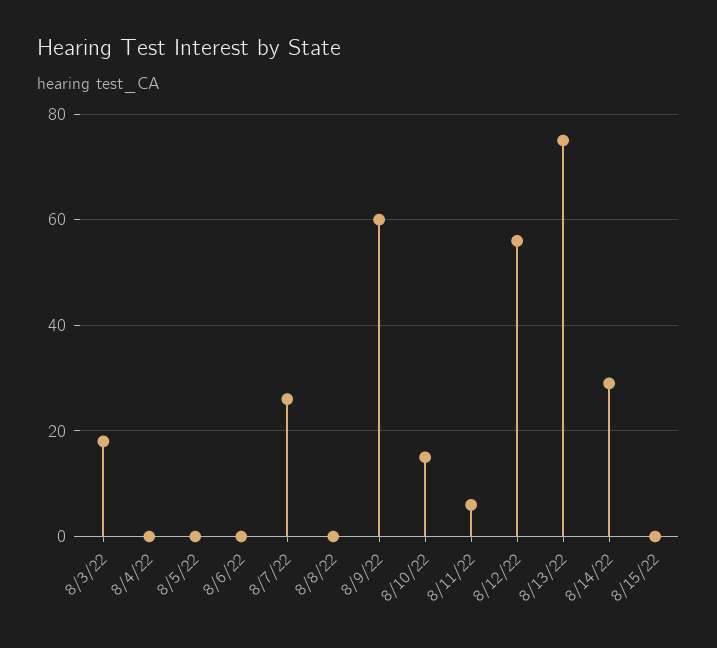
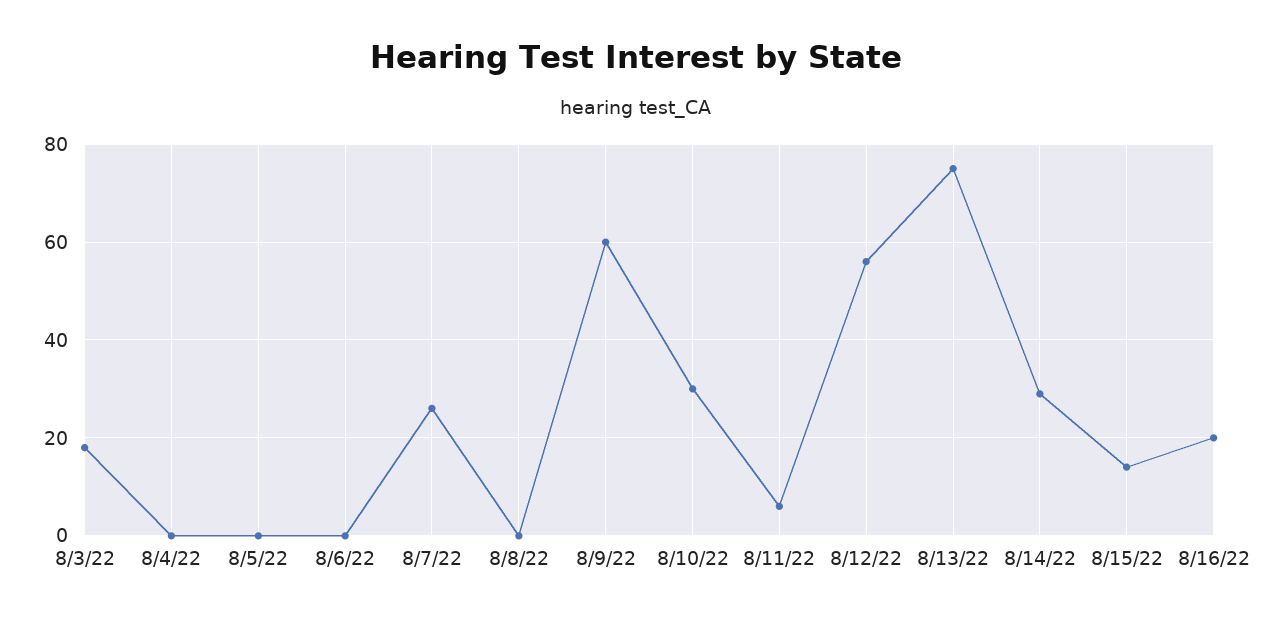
8/10/22: 15 -> 30
8/15/22: 0 -> 15
8/16/22: none -> 20

